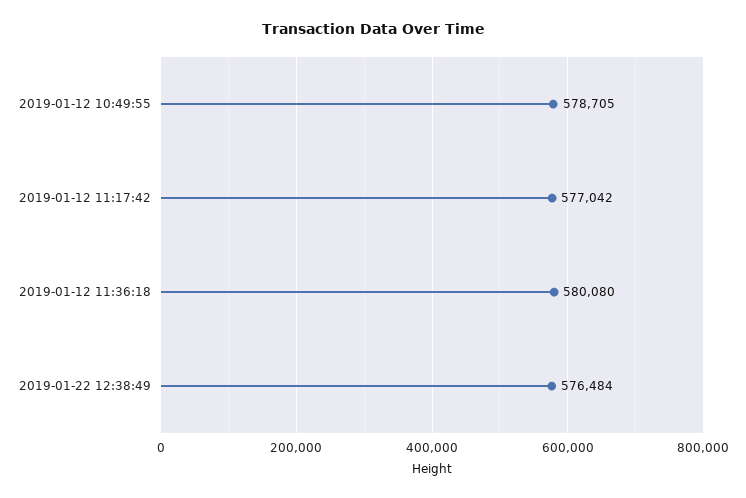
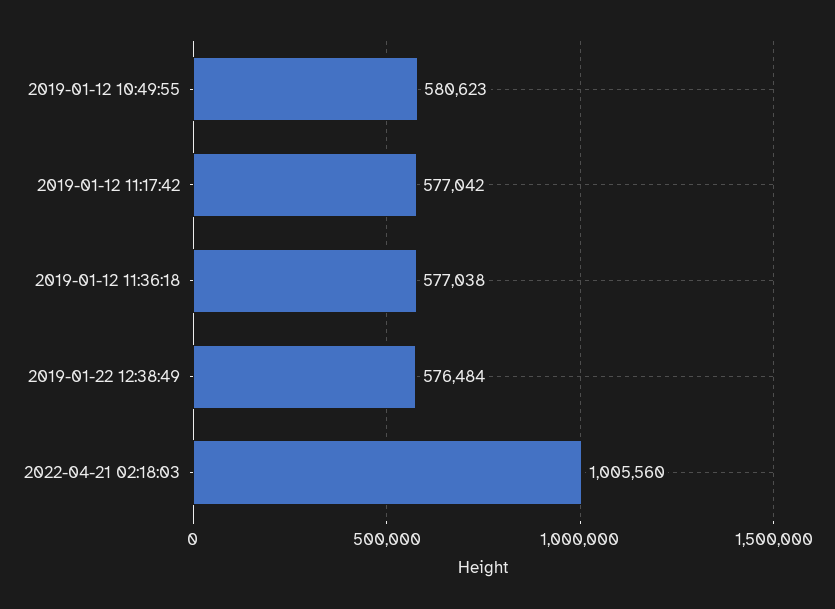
2019-01-12 10:49:55: 578705 -> 580623
2019-01-12 11:36:18: 580080 -> 577038
2022-04-21 02:18:03: none -> 1005560

